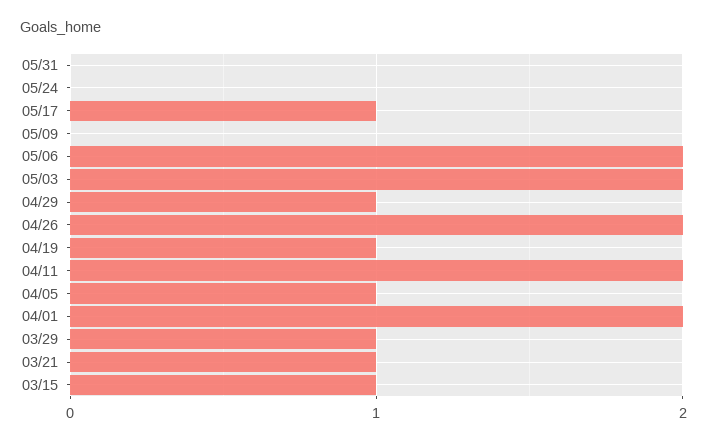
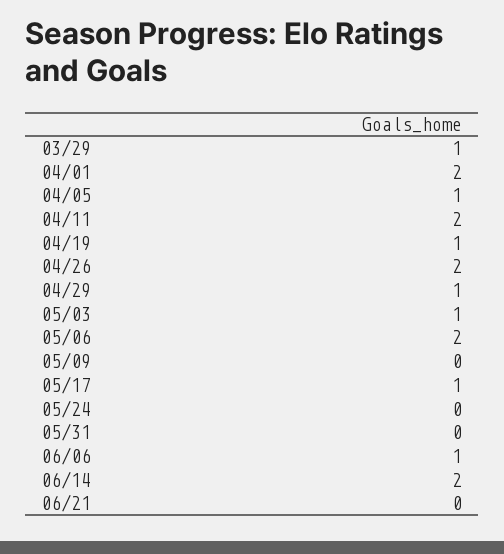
05/03: 2 -> 1
03/21: 1 -> none
03/15: 1 -> none
06/06: none -> 1
06/14: none -> 2
06/21: none -> 0

